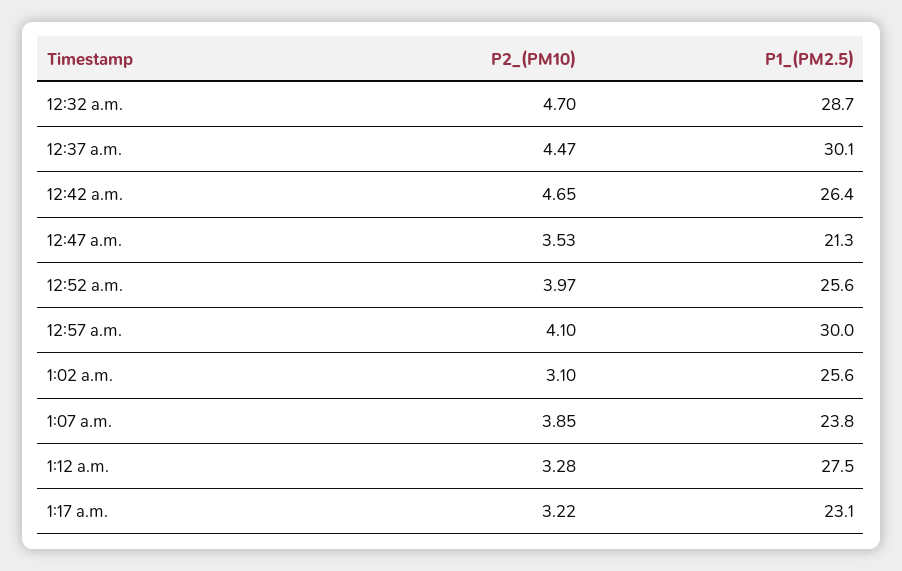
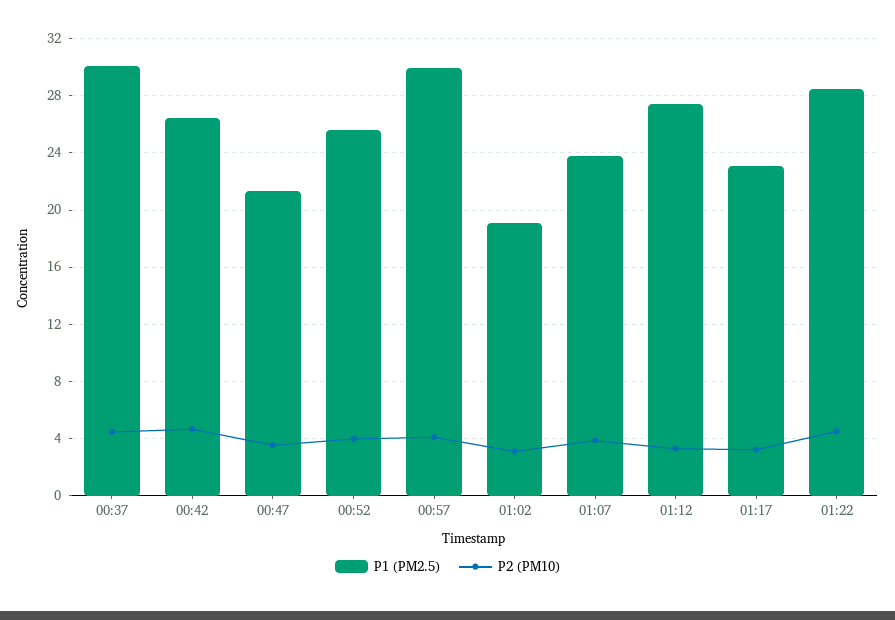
P2_(PM10), 12:32 a.m.: 4.7 -> none
P1_(PM2.5), 12:32 a.m.: 28.7 -> none
P1_(PM2.5), 1:02 a.m.: 25.6 -> 19
P1_(PM2.5), 01:22: none -> 28.5
P2_(PM10), 01:22: none -> 4.5

